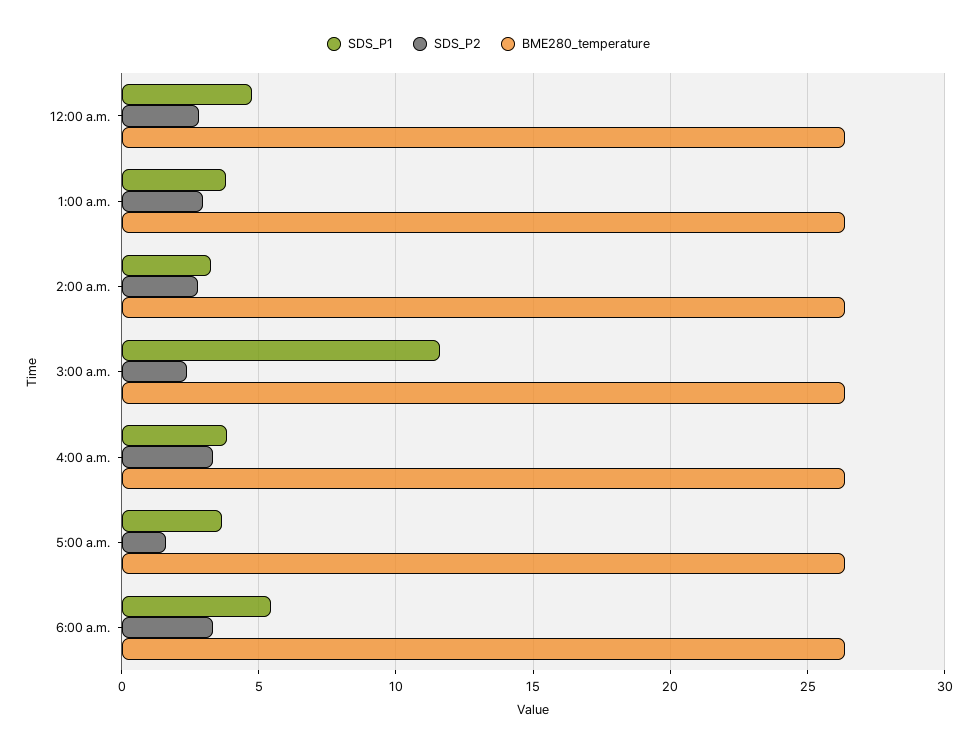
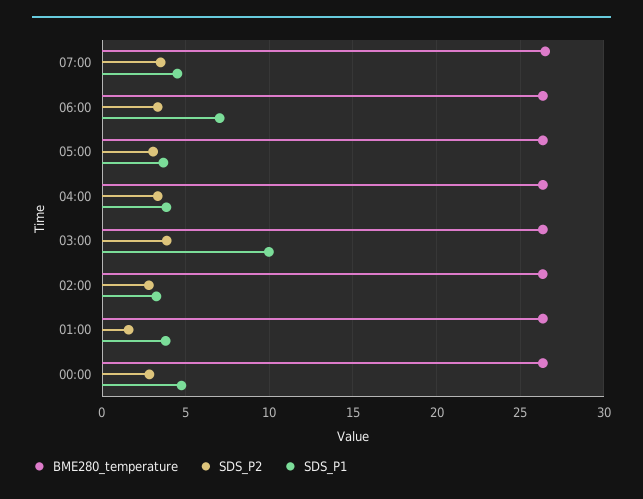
SDS_P2, 1:00 a.m.: 3 -> 1.5
SDS_P1, 3:00 a.m.: 11.5 -> 10
SDS_P2, 3:00 a.m.: 2.5 -> 4
SDS_P2, 5:00 a.m.: 1.5 -> 3
SDS_P1, 6:00 a.m.: 5.5 -> 7
BME280_temperature, 07:00: none -> 26.5
SDS_P2, 07:00: none -> 3.5
SDS_P1, 07:00: none -> 4.5

